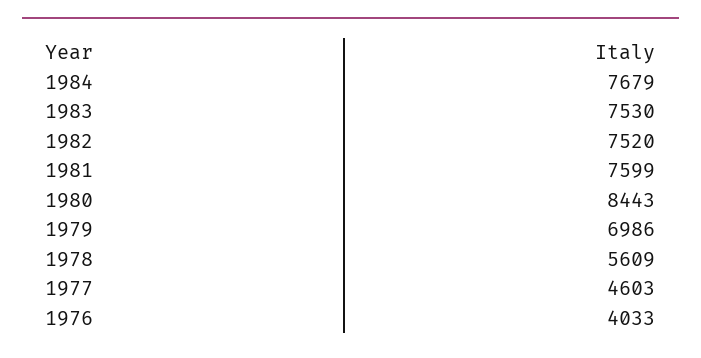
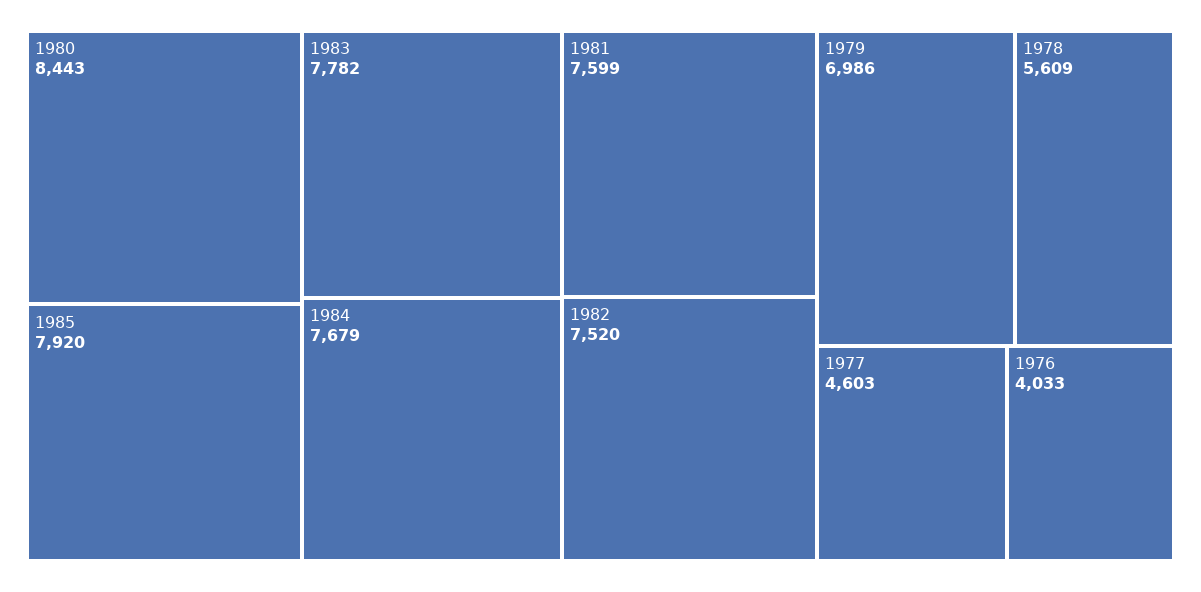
1983: 7530 -> 7782
1985: none -> 7920

